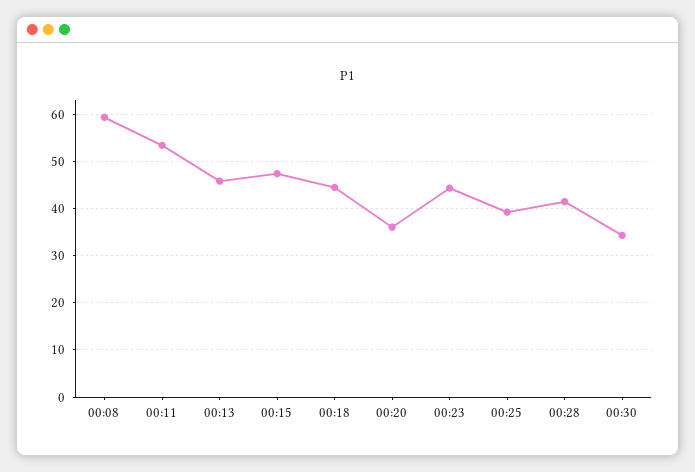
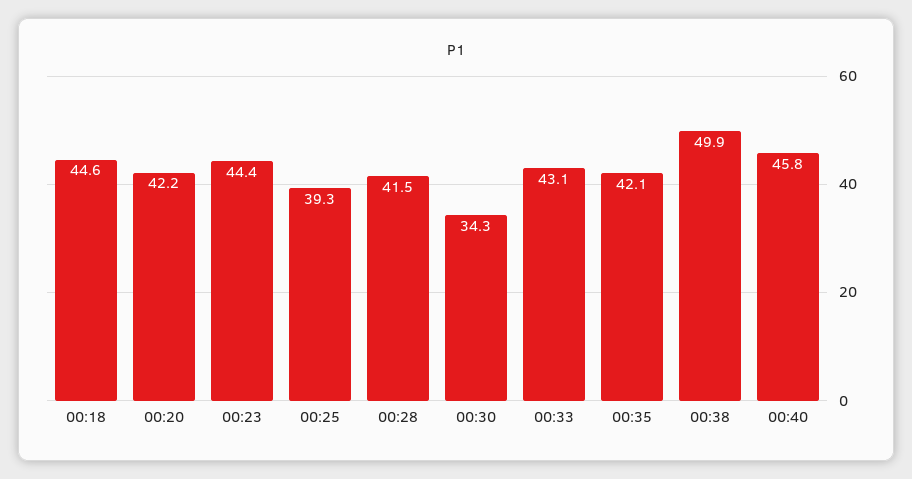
00:08: 60 -> none
00:11: 54 -> none
00:13: 46 -> none
00:15: 48 -> none
00:20: 36 -> 42.2
00:33: none -> 43.1
00:35: none -> 42.1
00:38: none -> 49.9
00:40: none -> 45.8

